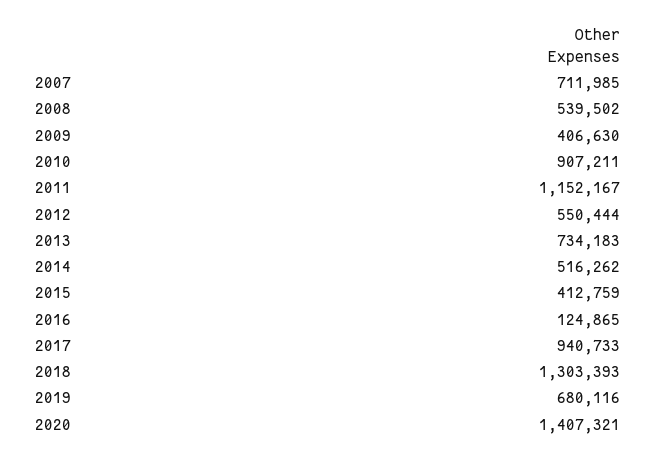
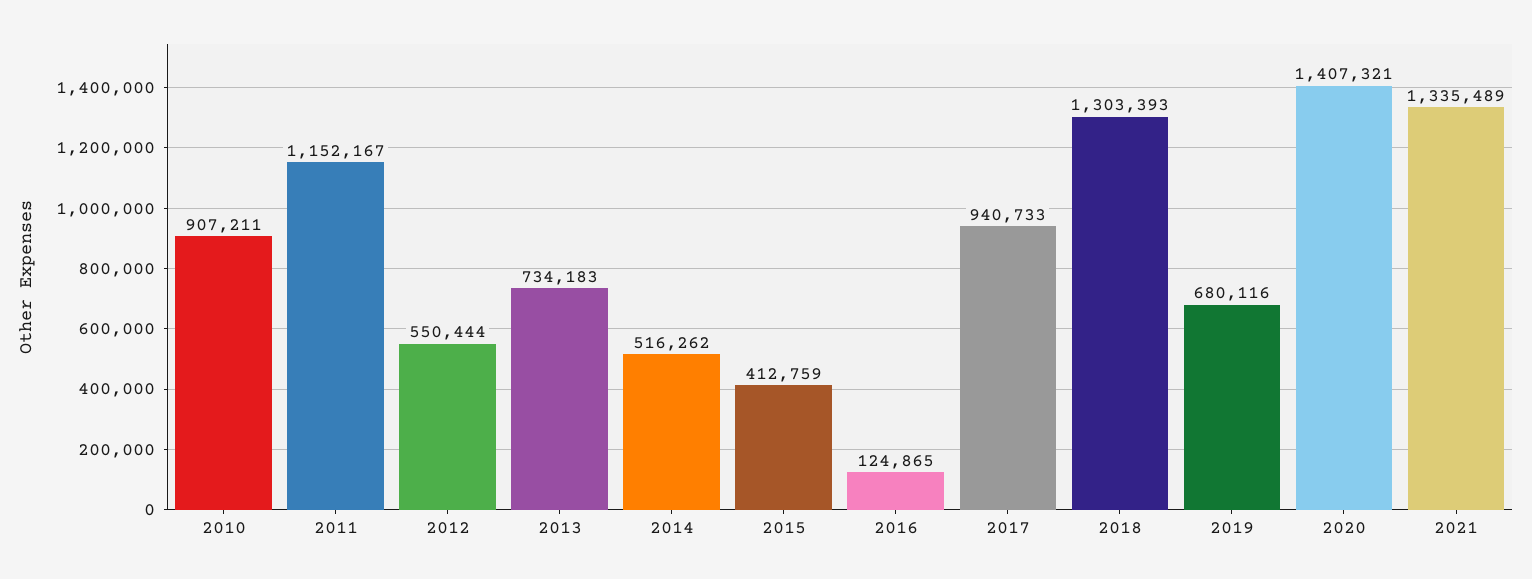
2007: 711985 -> none
2008: 539502 -> none
2009: 406630 -> none
2021: none -> 1335489

